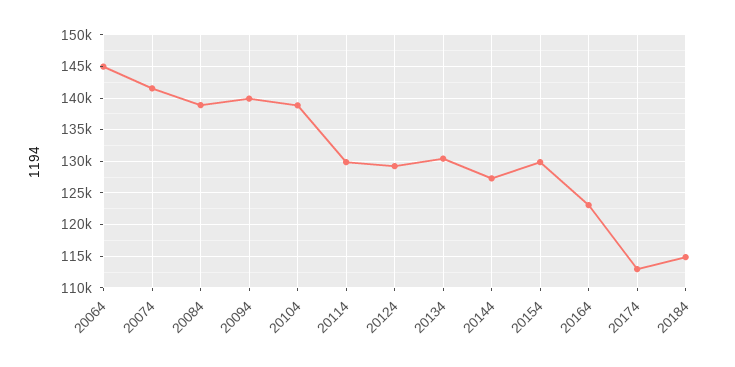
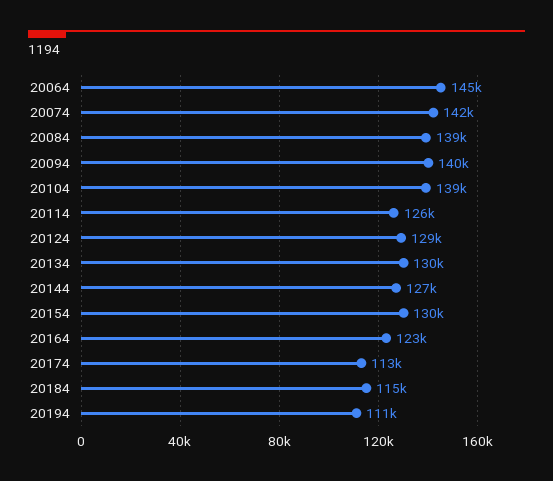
20114: 130000 -> 126000
20194: none -> 111000

